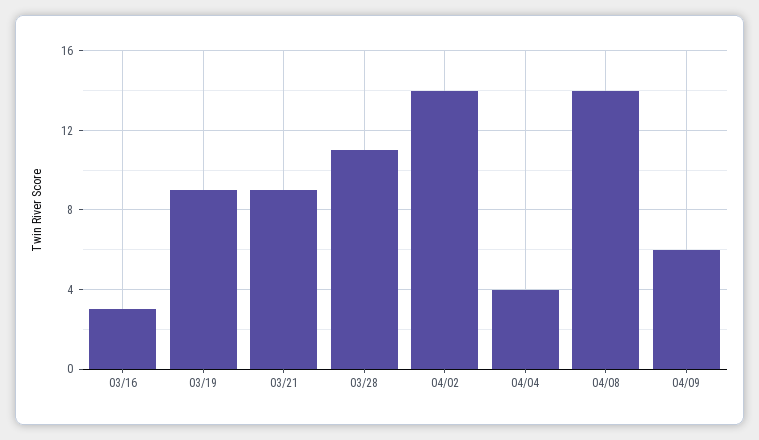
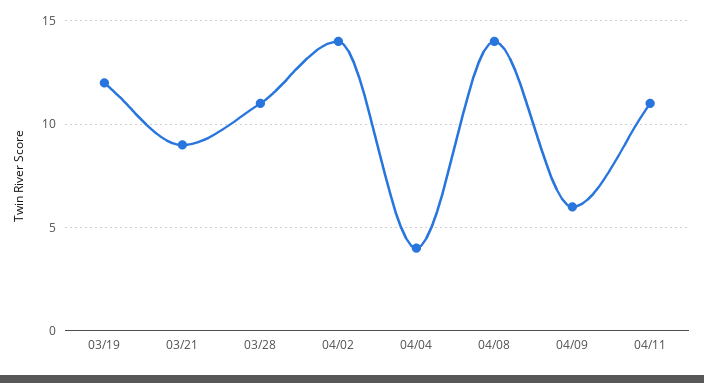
03/16: 3 -> none
03/19: 9 -> 12
04/11: none -> 11

